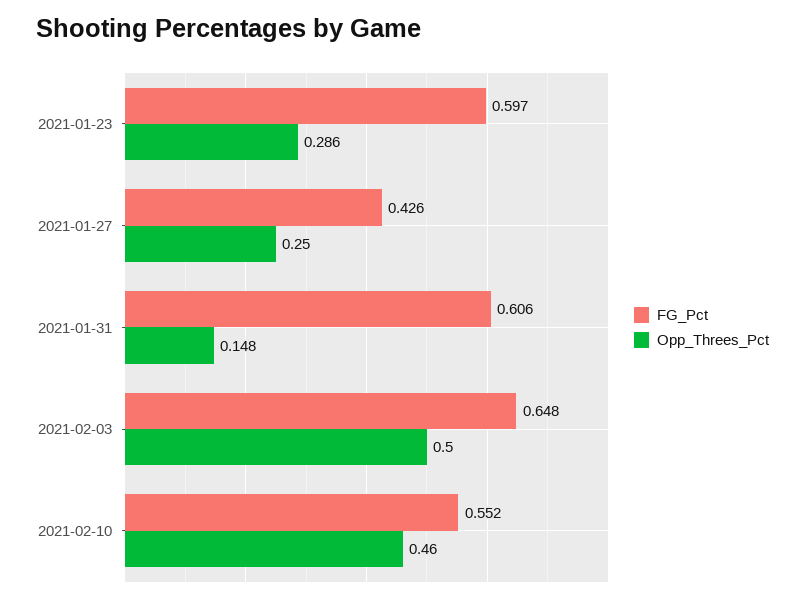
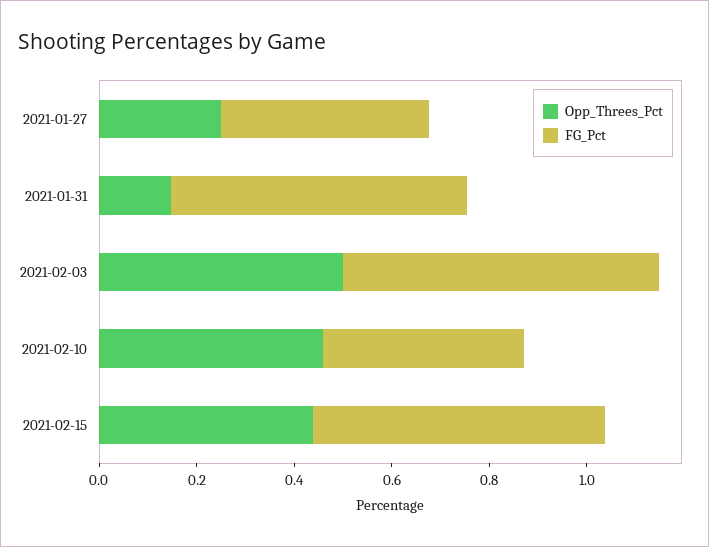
FG_Pct, 2021-01-23: 0.597 -> none
Opp_Threes_Pct, 2021-01-23: 0.286 -> none
FG_Pct, 2021-02-10: 0.552 -> 0.4
Opp_Threes_Pct, 2021-02-15: none -> 0.45
FG_Pct, 2021-02-15: none -> 0.6

